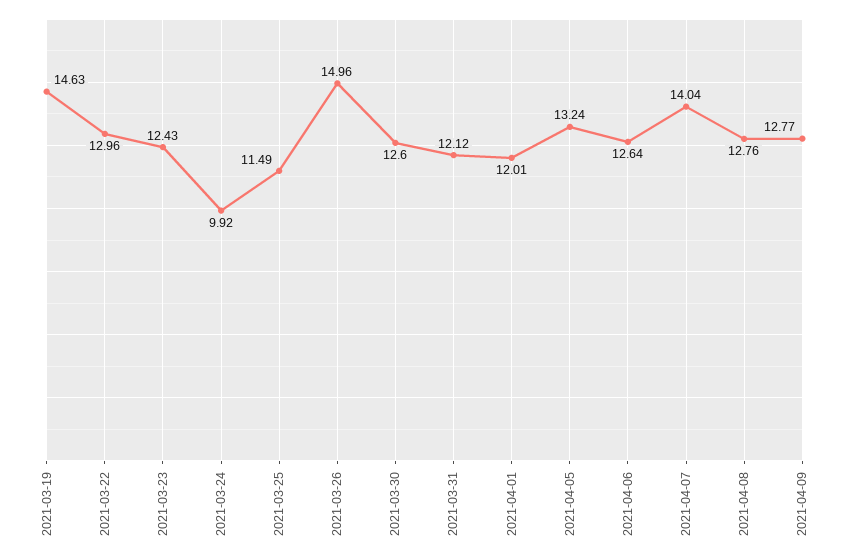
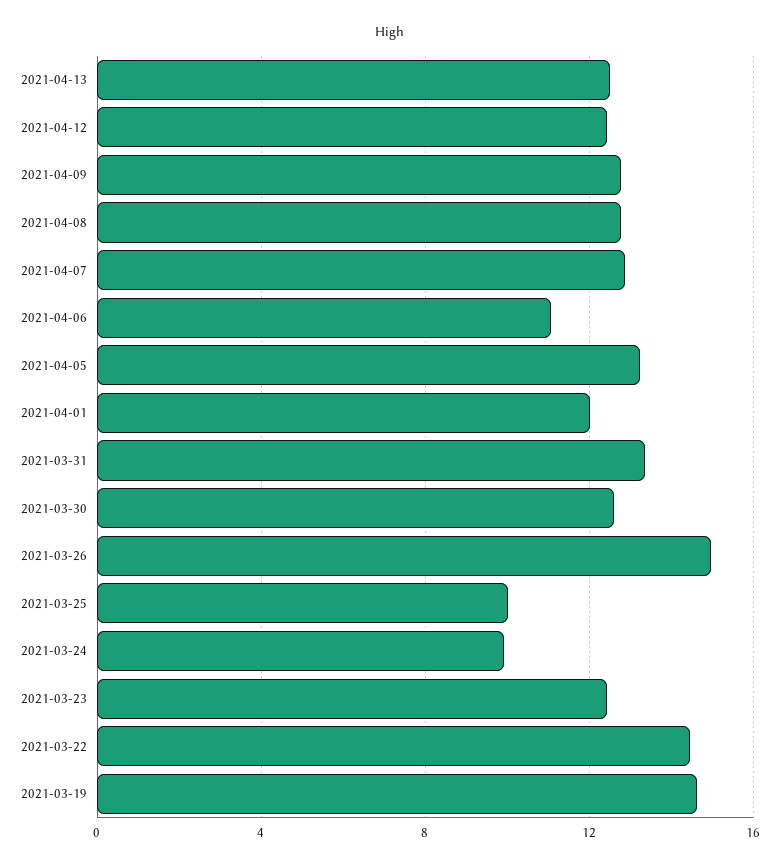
2021-03-22: 12.96 -> 14.5
2021-03-25: 11.49 -> 10
2021-03-31: 12.12 -> 13.5
2021-04-06: 12.64 -> 11
2021-04-07: 14.04 -> 13
2021-04-13: none -> 12.5
2021-04-12: none -> 12.5

